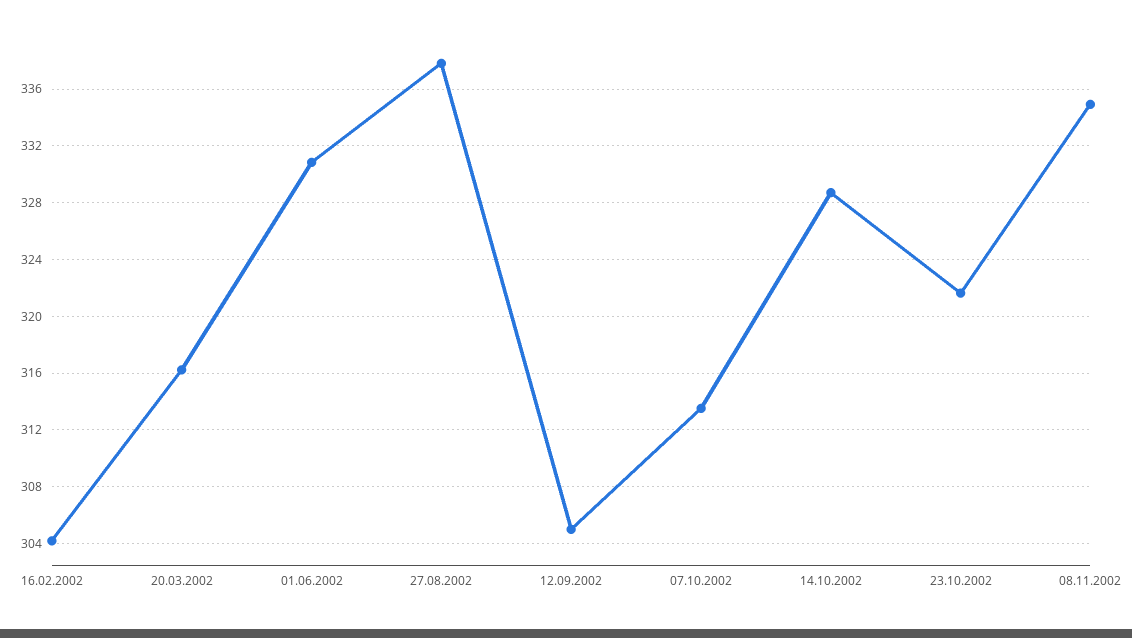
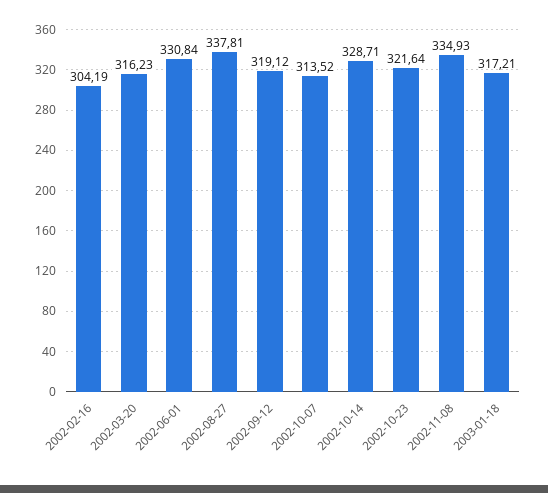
12.09.2002: 305 -> 319.12
2003-01-18: none -> 317.21

